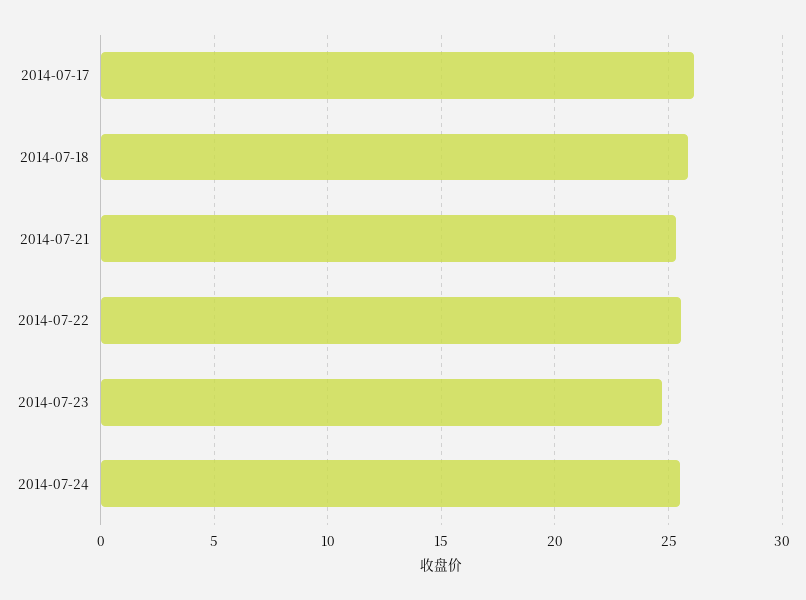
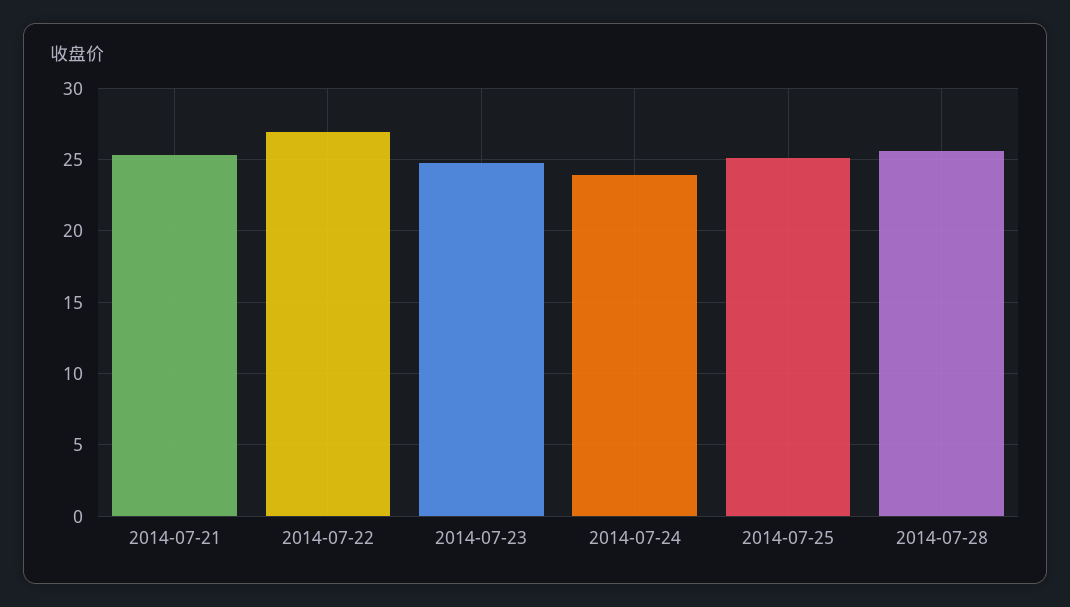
2014-07-17: 26 -> none
2014-07-18: 26 -> none
2014-07-22: 25.5 -> 27
2014-07-24: 25.5 -> 24
2014-07-25: none -> 25
2014-07-28: none -> 25.5

